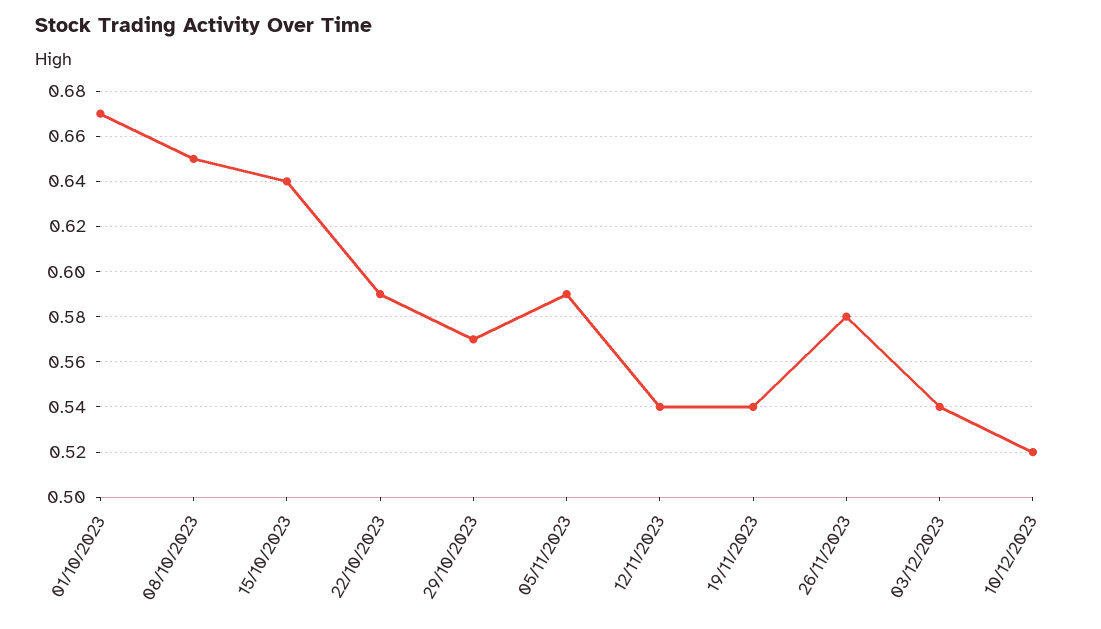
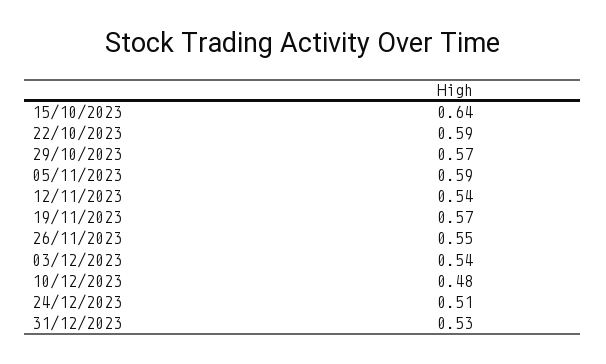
01/10/2023: 0.67 -> none
08/10/2023: 0.65 -> none
19/11/2023: 0.54 -> 0.57
26/11/2023: 0.58 -> 0.55
10/12/2023: 0.52 -> 0.48
24/12/2023: none -> 0.51
31/12/2023: none -> 0.53

